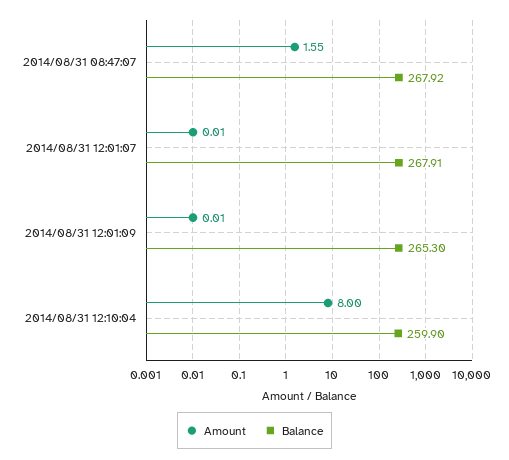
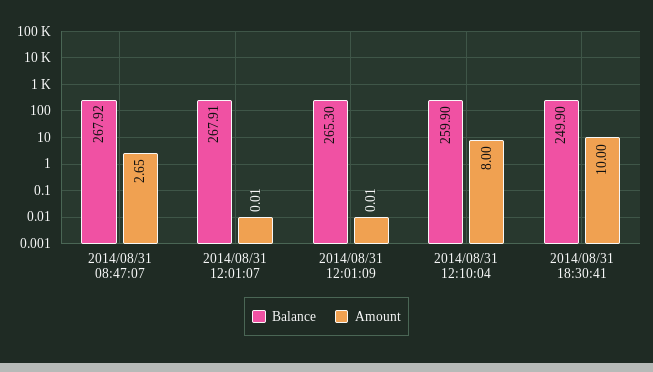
Amount, 2014/08/31 08:47:07: 1.55 -> 2.65
Balance, 2014/08/31 18:30:41: none -> 249.9
Amount, 2014/08/31 18:30:41: none -> 10

